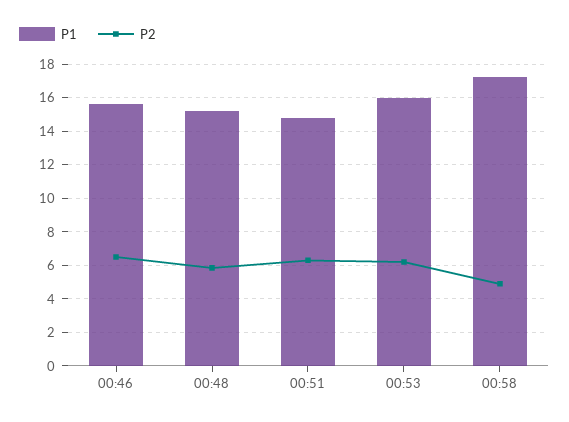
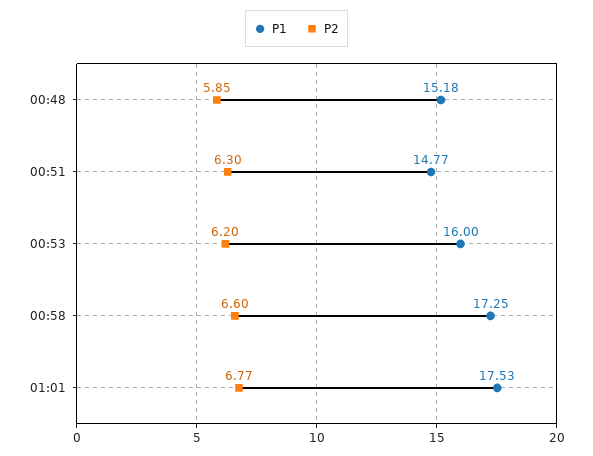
P1, 00:46: 15.5 -> none
P2, 00:46: 6.5 -> none
P2, 00:58: 5 -> 6.6
P1, 01:01: none -> 17.53
P2, 01:01: none -> 6.77

